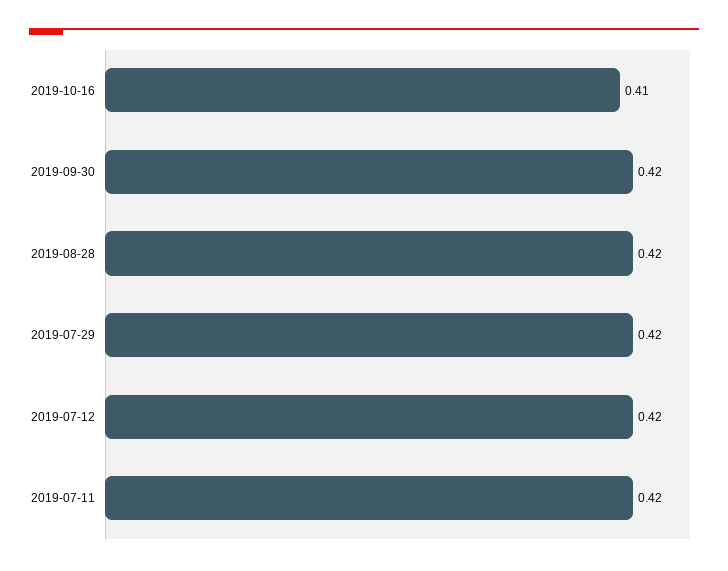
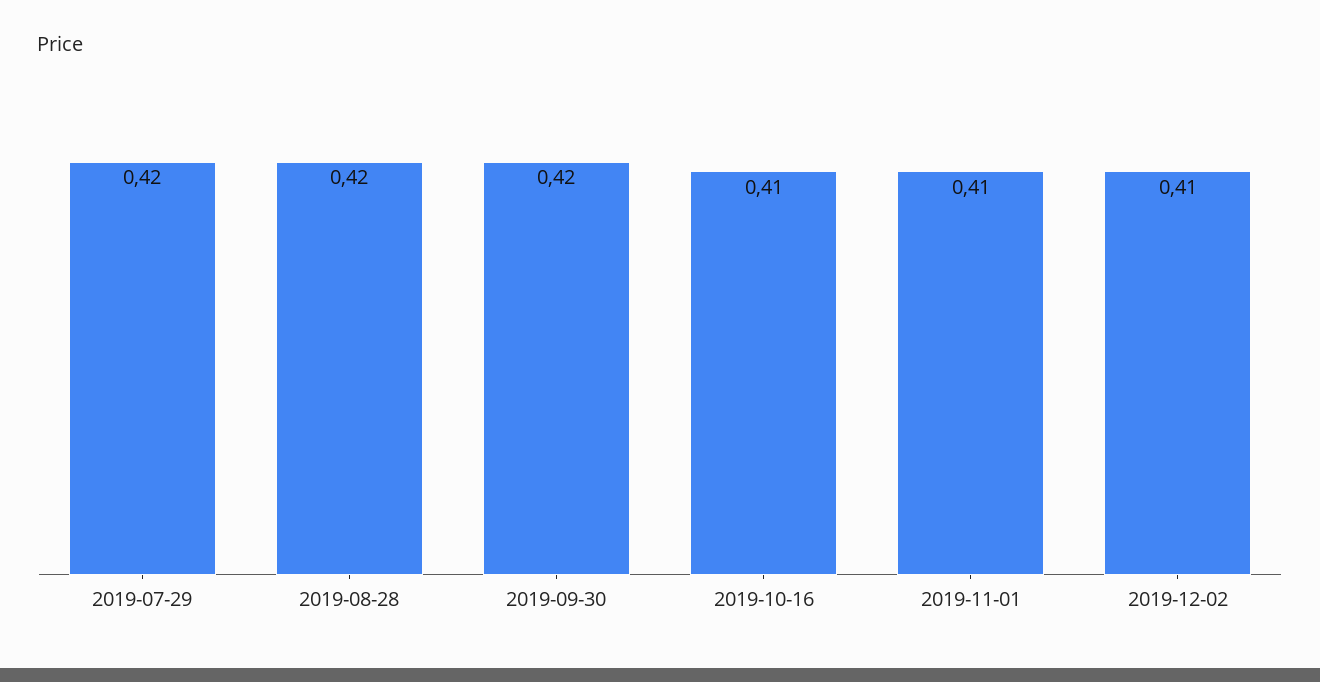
2019-07-12: 0.42 -> none
2019-07-11: 0.42 -> none
2019-11-01: none -> 0.41
2019-12-02: none -> 0.41

